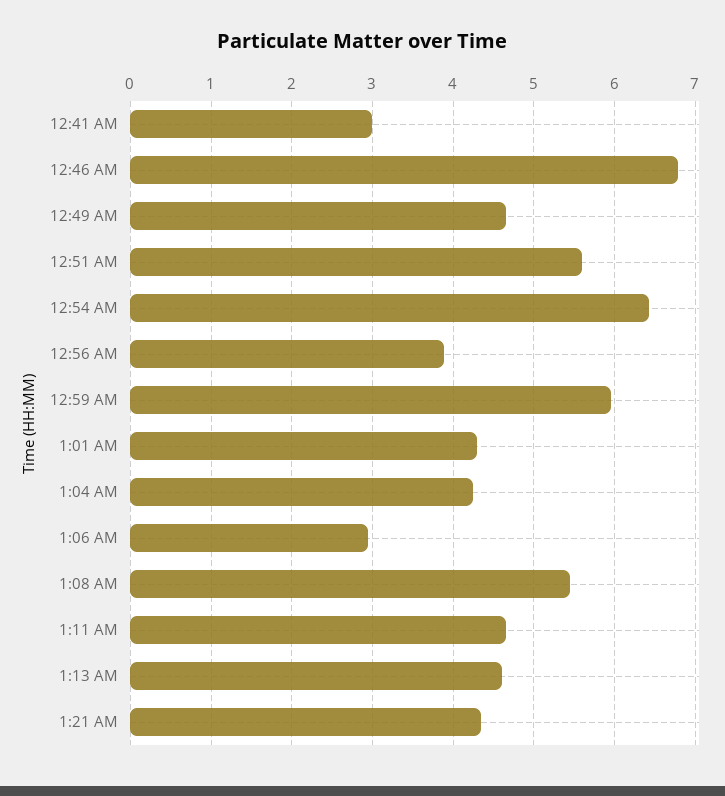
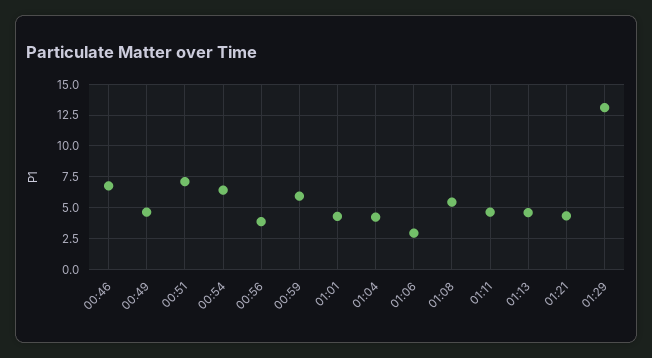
12:41 AM: 3 -> none
12:51 AM: 5.6 -> 7
01:29: none -> 13

